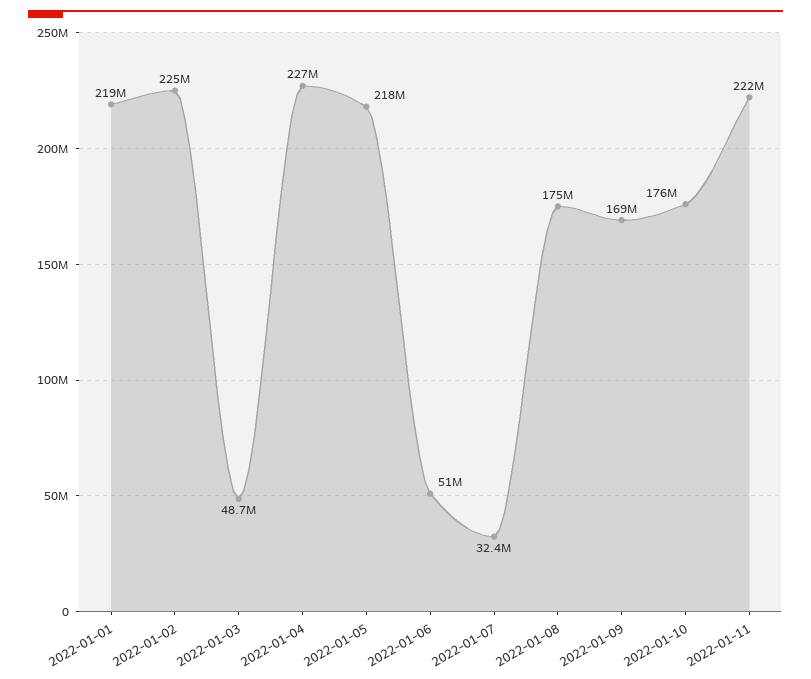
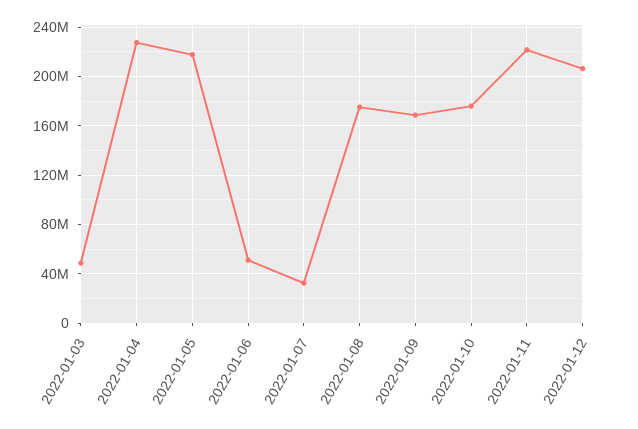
2022-01-01: 219000000 -> none
2022-01-02: 225000000 -> none
2022-01-12: none -> 205000000

